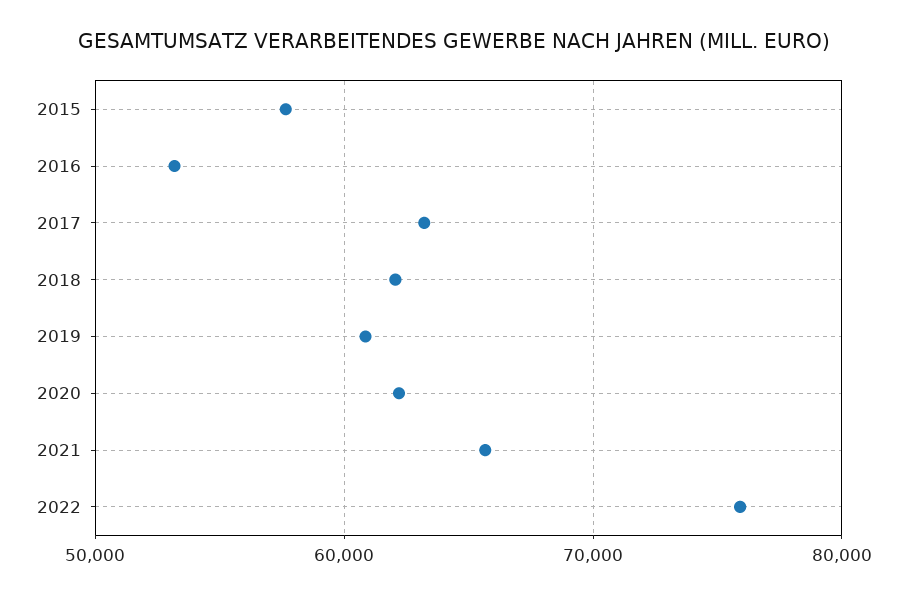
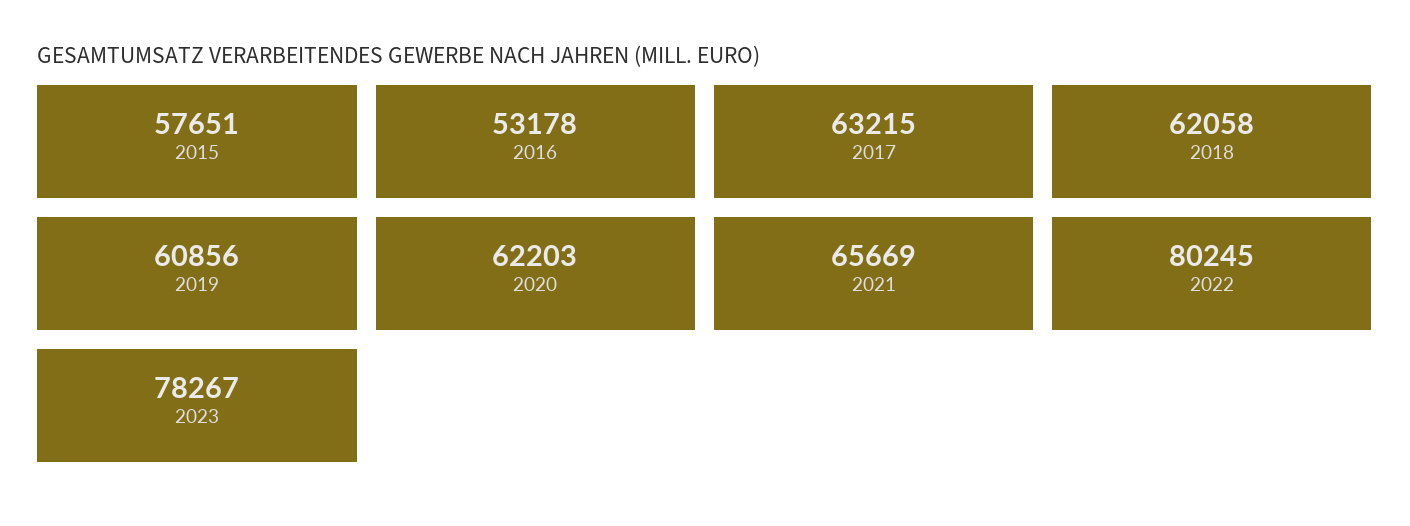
2022: 76000 -> 80245
2023: none -> 78267

